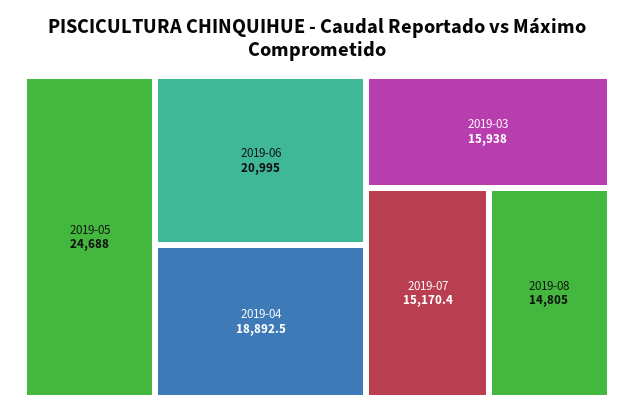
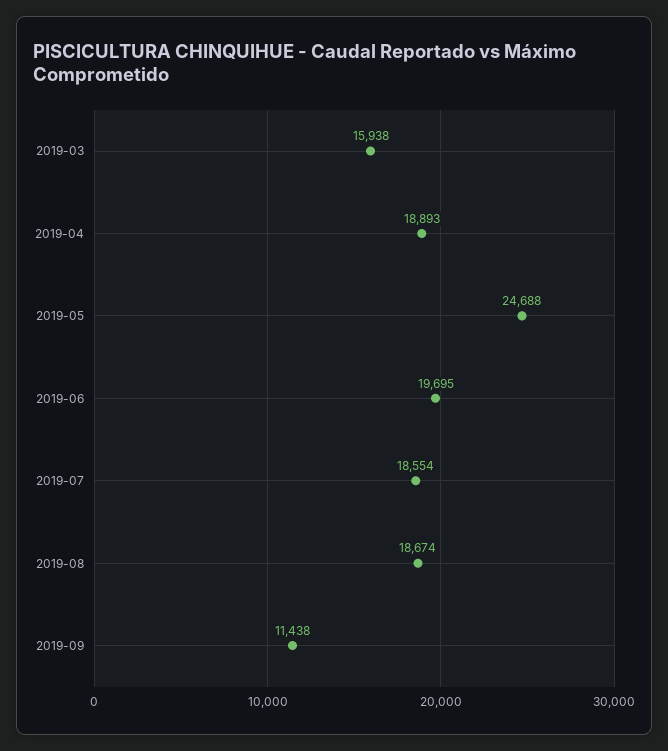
2019-06: 20995 -> 19695
2019-07: 15170.4 -> 18554
2019-08: 14805 -> 18674
2019-09: none -> 11438

